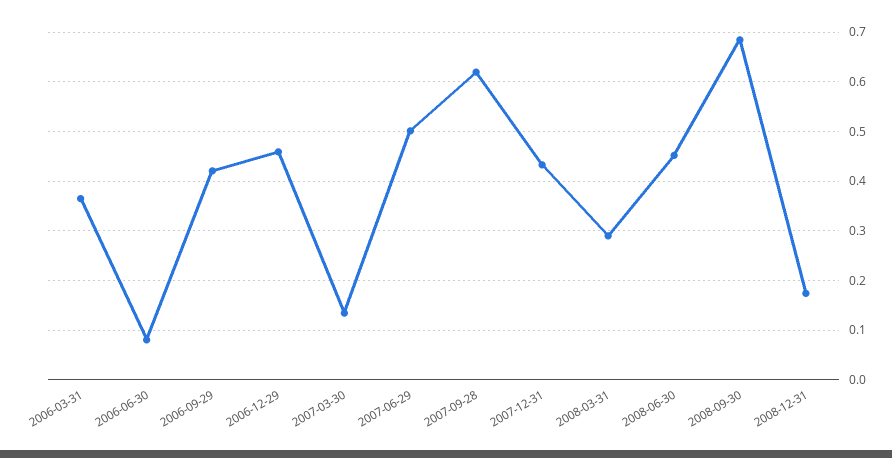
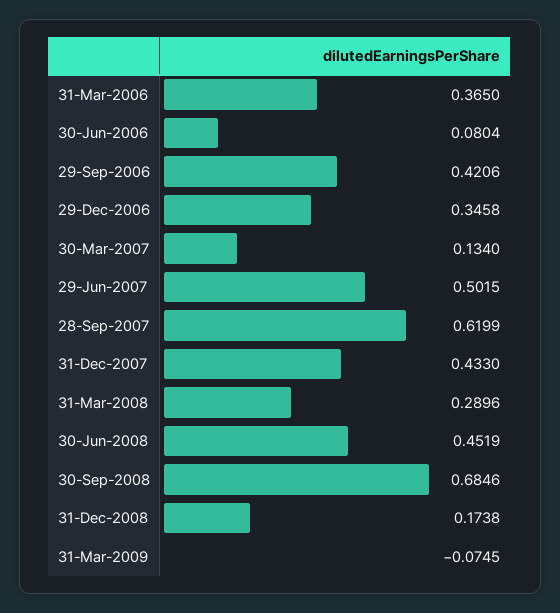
2006-12-29: 0.46 -> 0.3458
31-Mar-2009: none -> -0.0745

